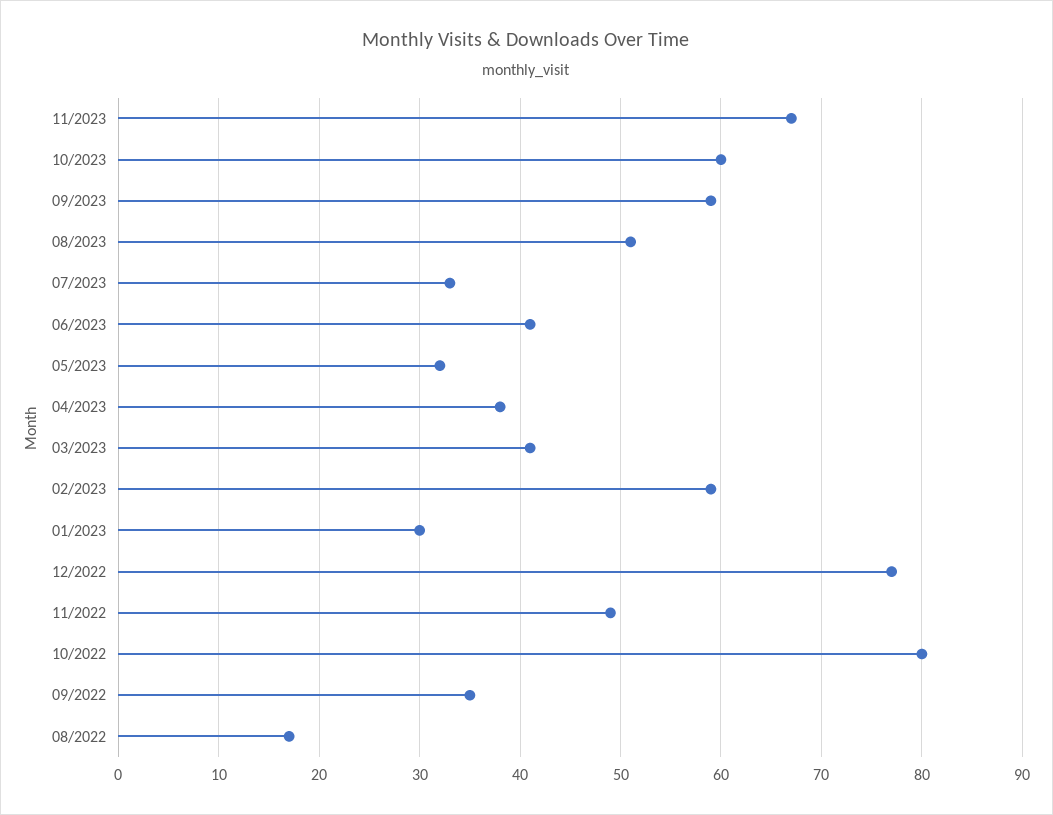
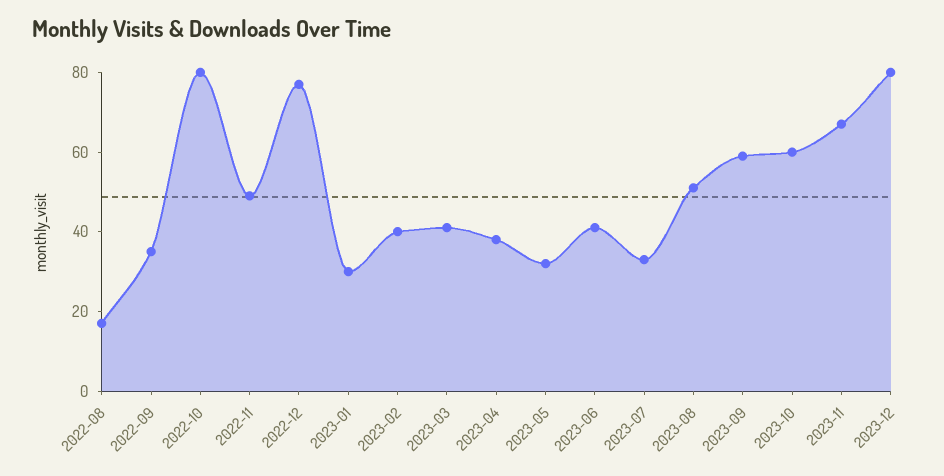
02/2023: 59 -> 40
2023-12: none -> 80

